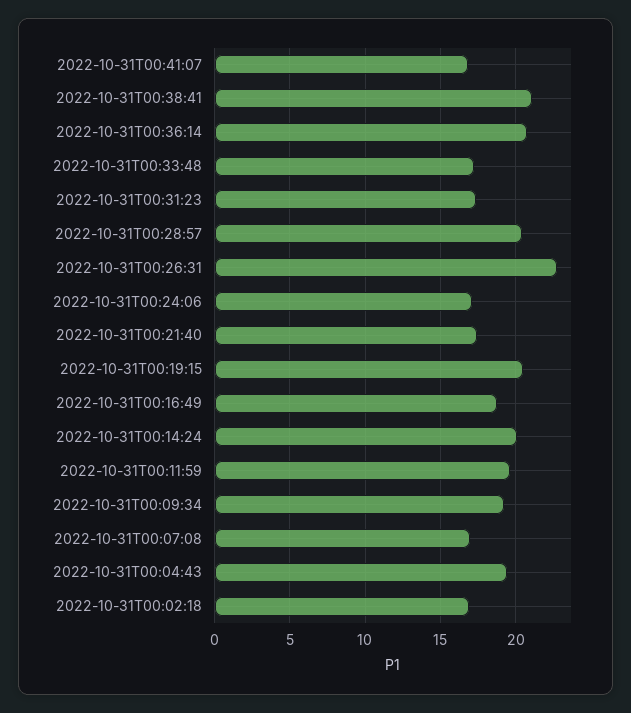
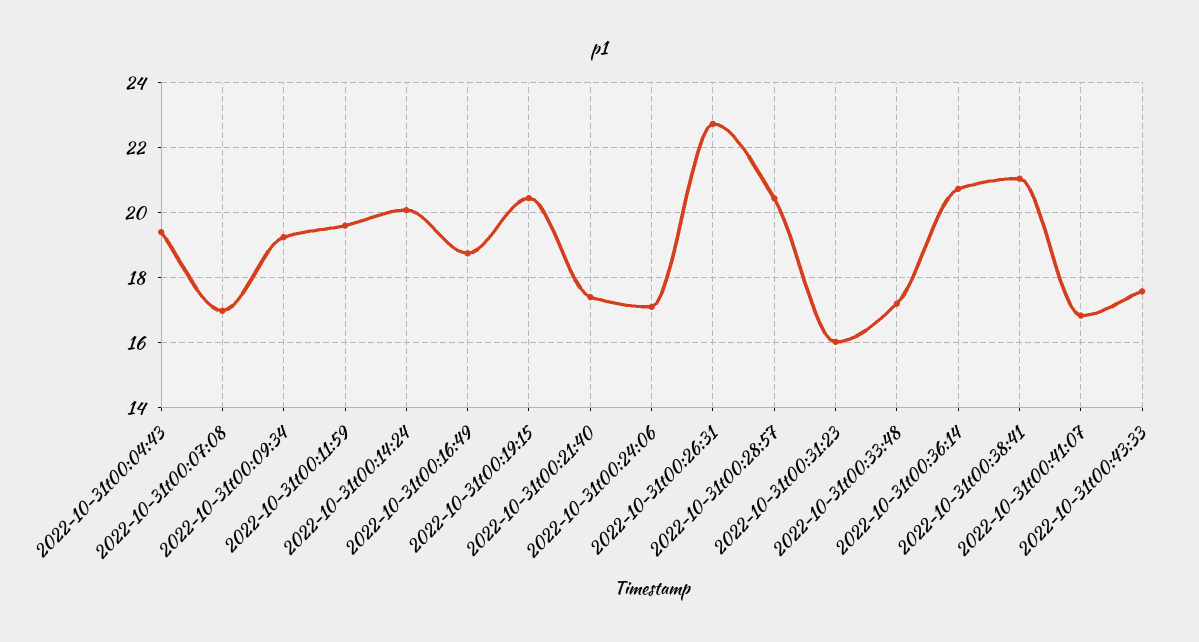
2022-10-31T00:31:23: 17.5 -> 16
2022-10-31T00:02:18: 17 -> none
2022-10-31t00:43:33: none -> 17.6

